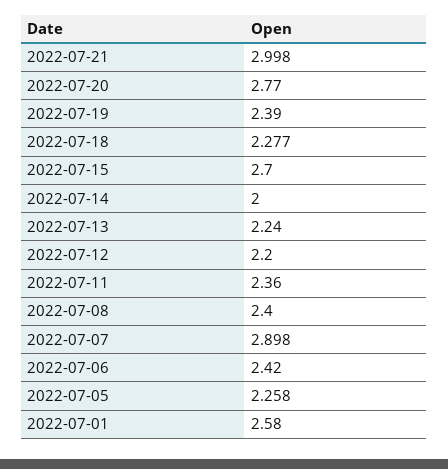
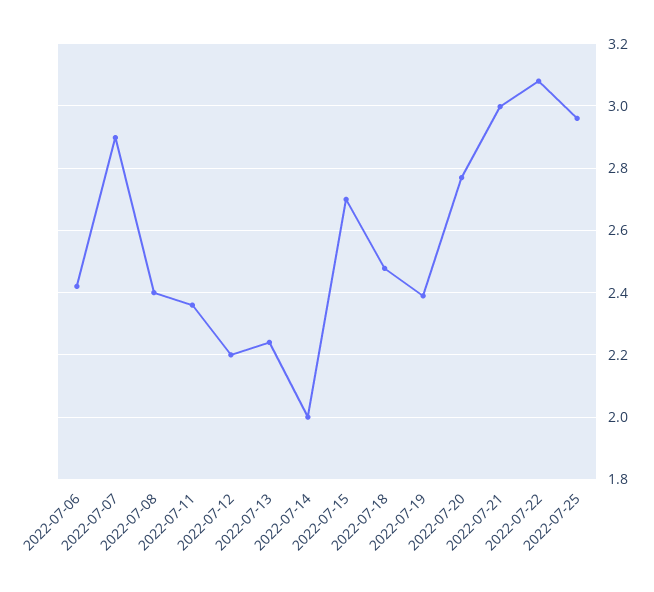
2022-07-18: 2.277 -> 2.48
2022-07-05: 2.258 -> none
2022-07-01: 2.58 -> none
2022-07-22: none -> 3.08
2022-07-25: none -> 2.96

